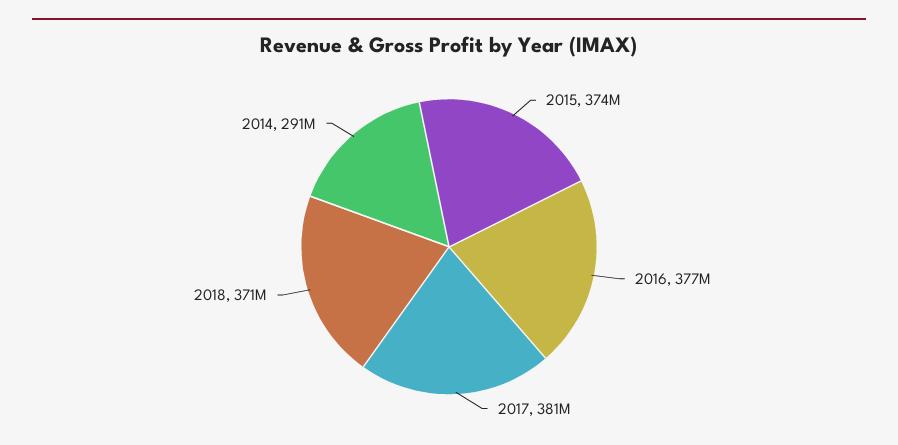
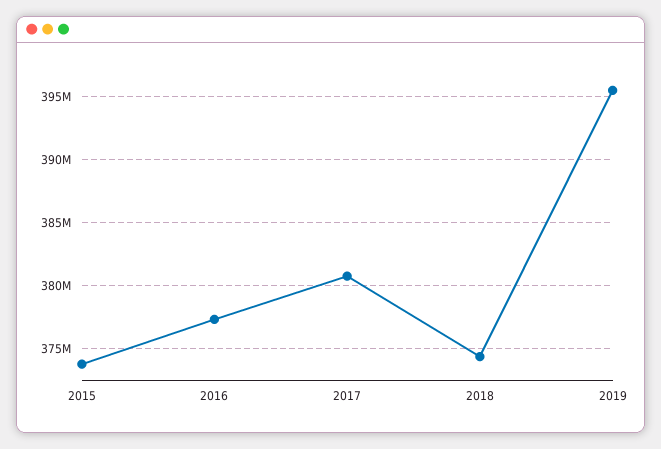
2018: 371000000 -> 374500000
2014: 291000000 -> none
2019: none -> 395500000

